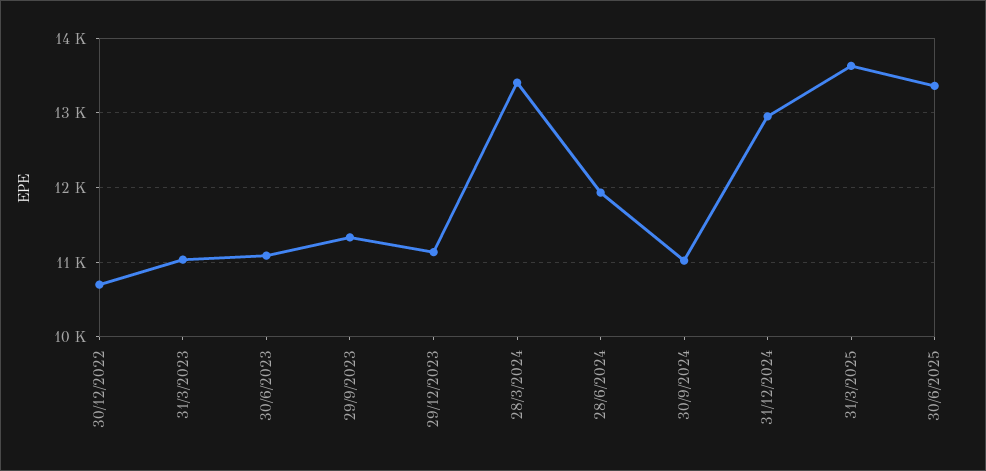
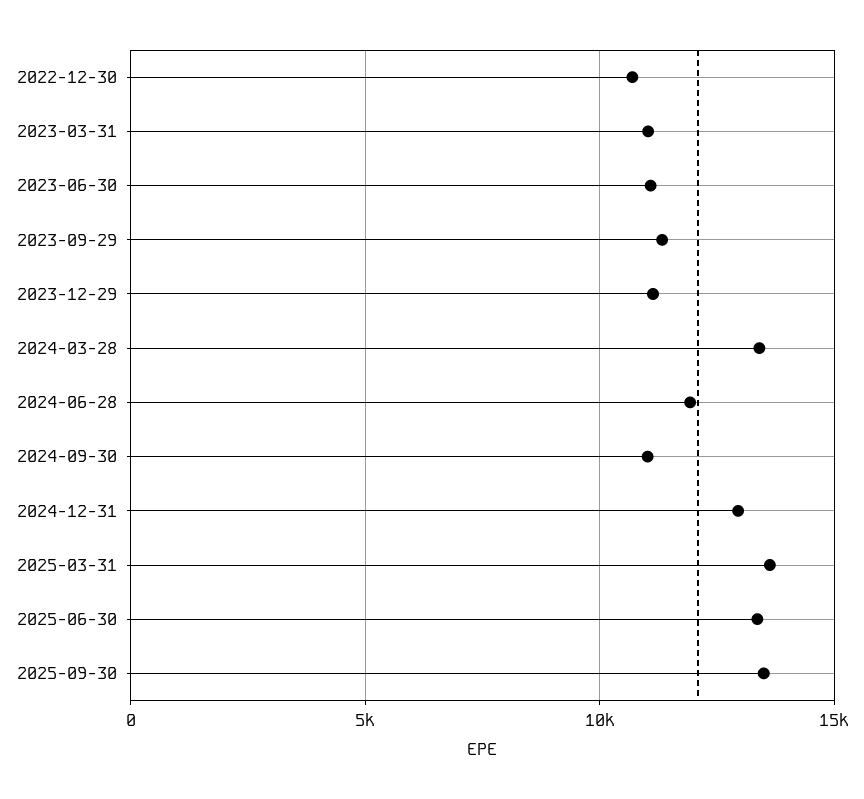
2025-09-30: none -> 13500

